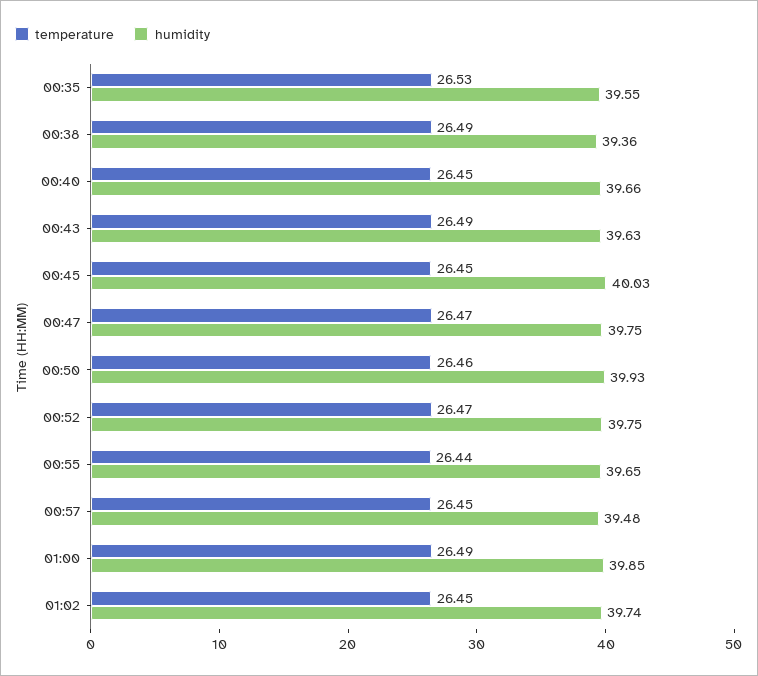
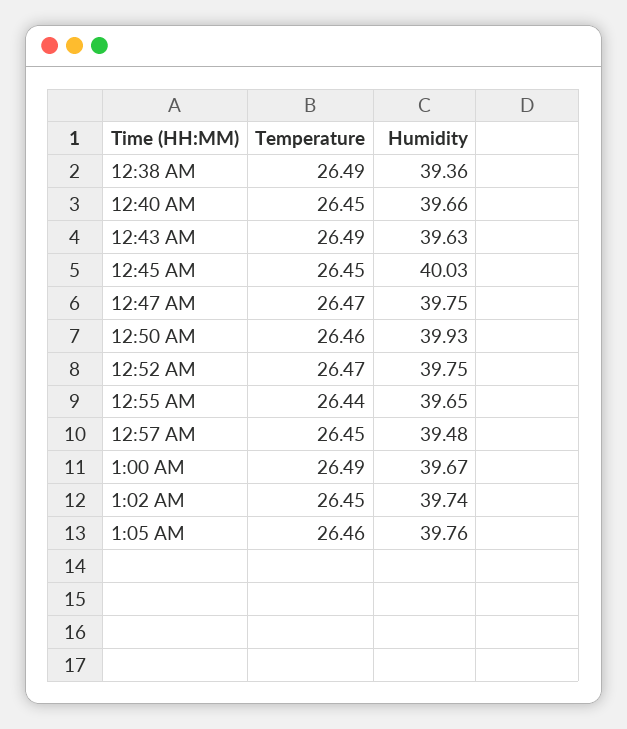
temperature, 00:35: 26.53 -> none
humidity, 00:35: 39.55 -> none
humidity, 01:00: 39.85 -> 39.67
temperature, 1:05 AM: none -> 26.46
humidity, 1:05 AM: none -> 39.76

